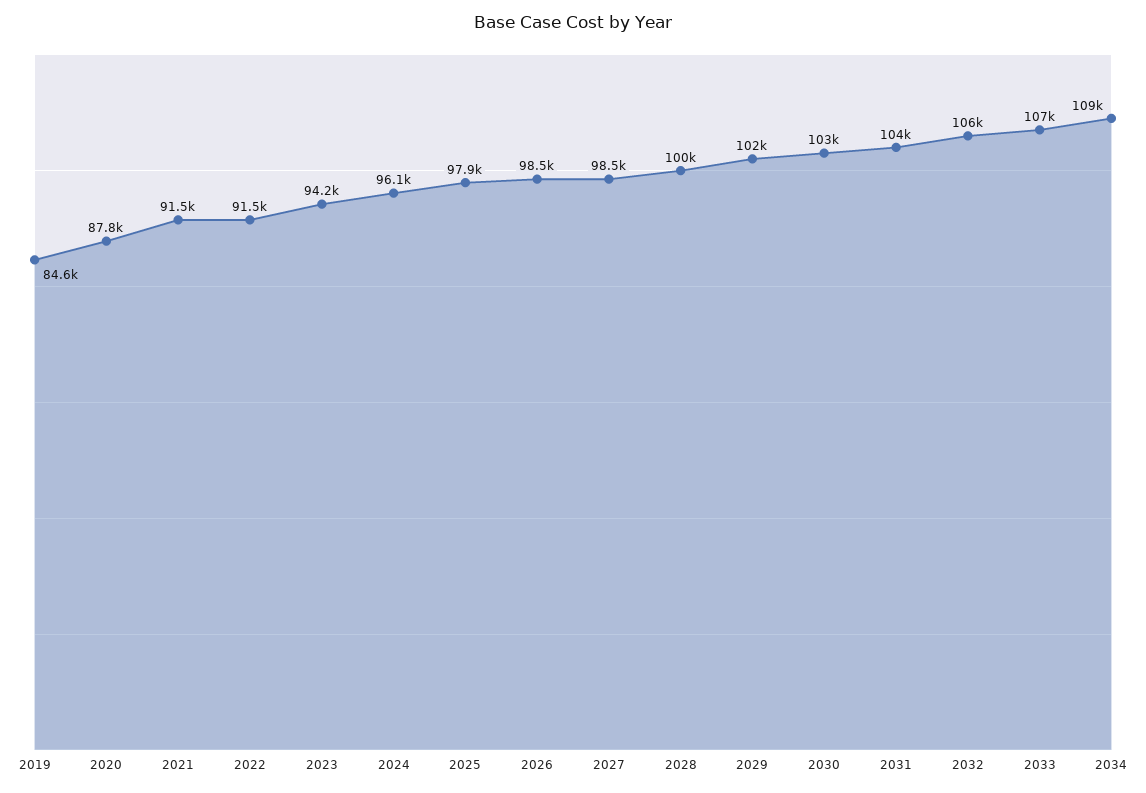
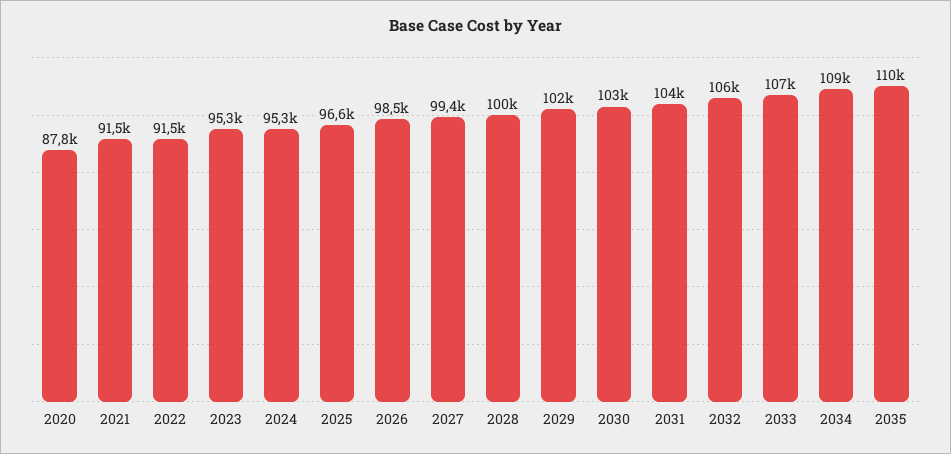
2019: 84600 -> none
2023: 94200 -> 95300
2024: 96100 -> 95300
2025: 97900 -> 96600
2027: 98500 -> 99400
2035: none -> 110000

